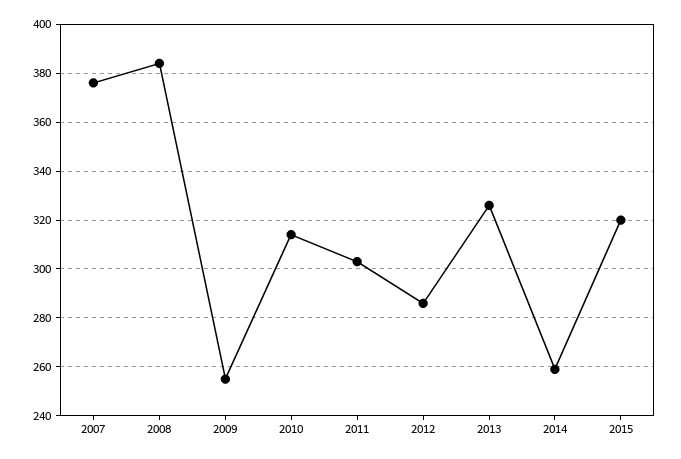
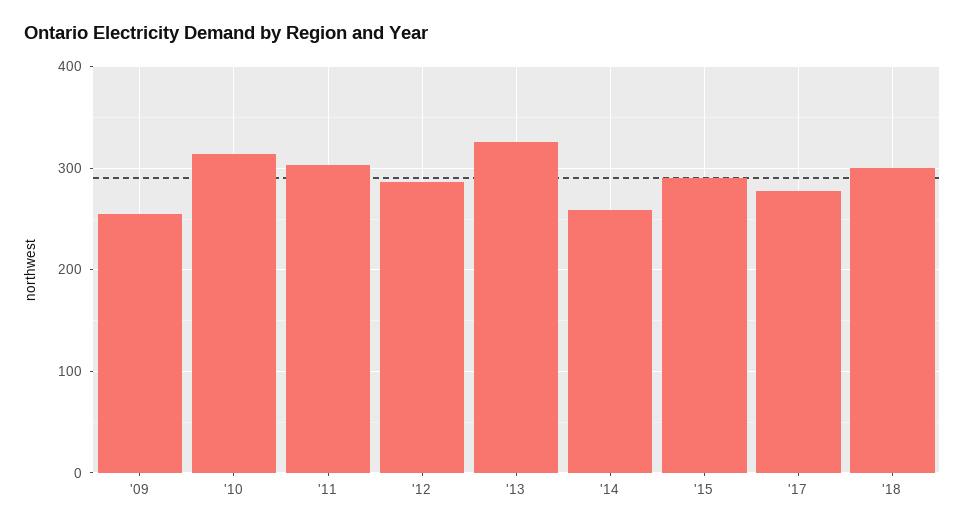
2007: 375 -> none
2008: 385 -> none
2015: 320 -> 290
'17: none -> 280
'18: none -> 300

